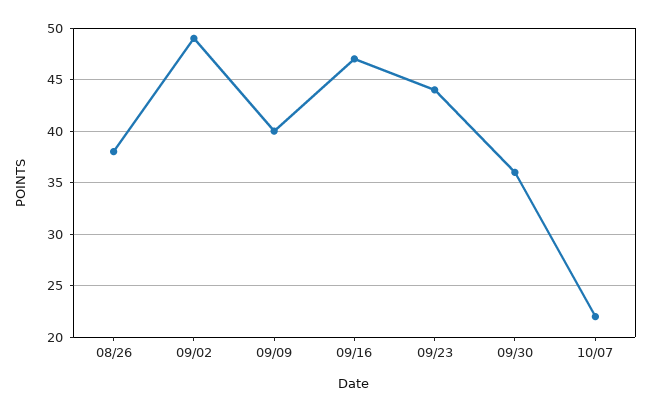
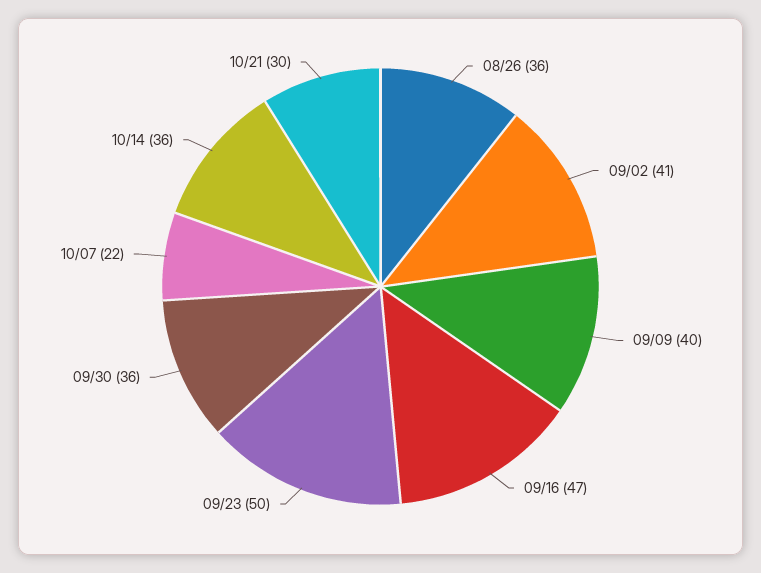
08/26: 38 -> 36
09/02: 49 -> 41
09/23: 44 -> 50
10/14: none -> 36
10/21: none -> 30

